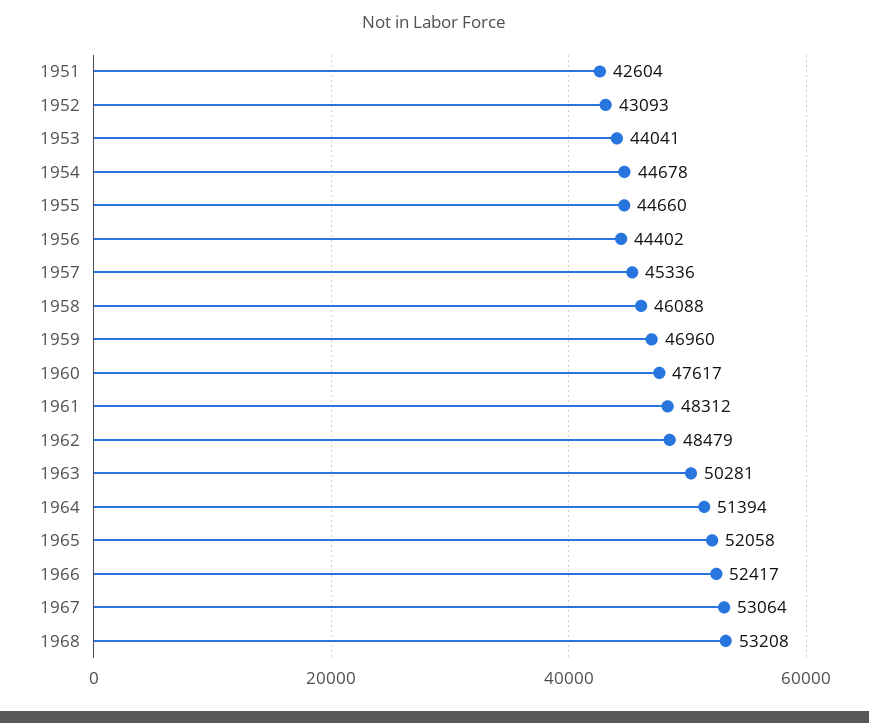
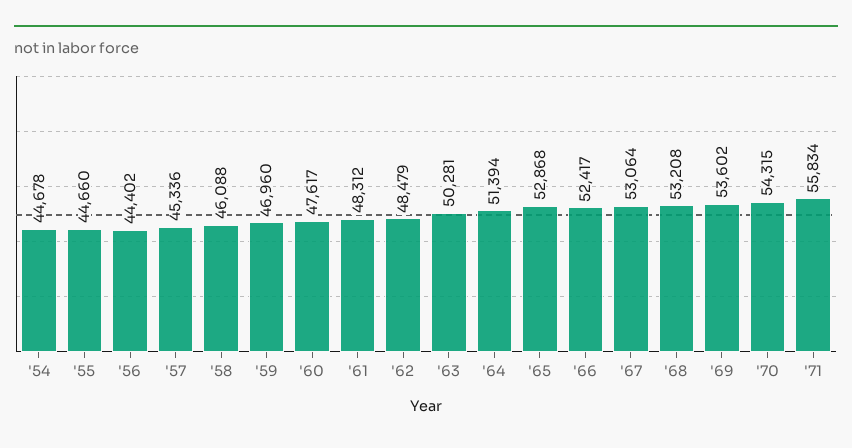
1951: 42604 -> none
1952: 43093 -> none
1953: 44041 -> none
1965: 52058 -> 52868
'69: none -> 53602
'70: none -> 54315
'71: none -> 55834

